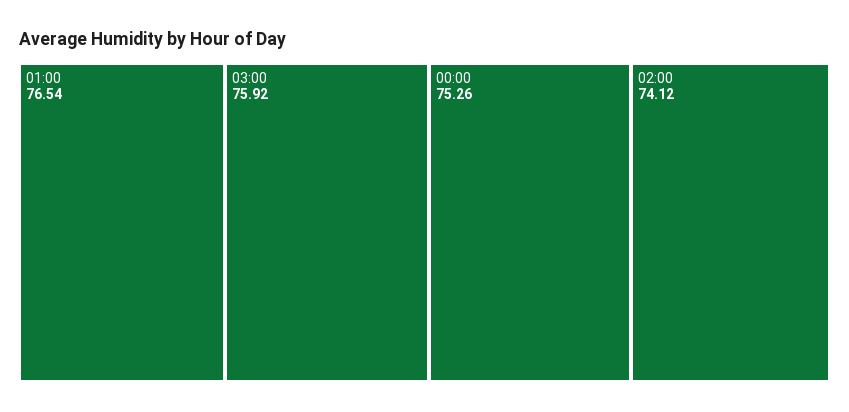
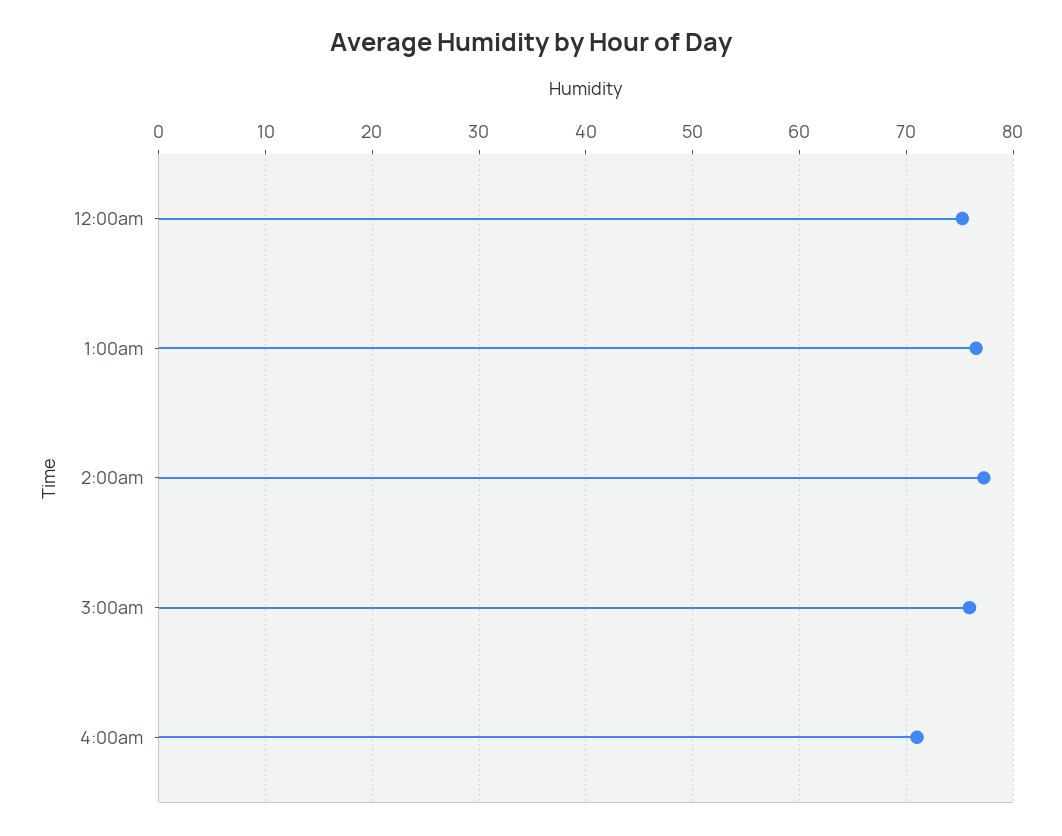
02:00: 74.12 -> 77
4:00am: none -> 71

